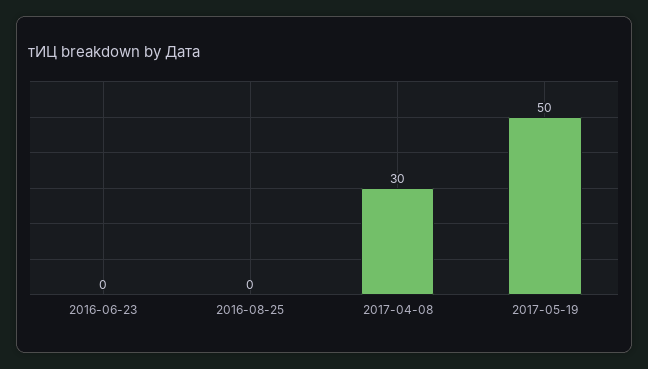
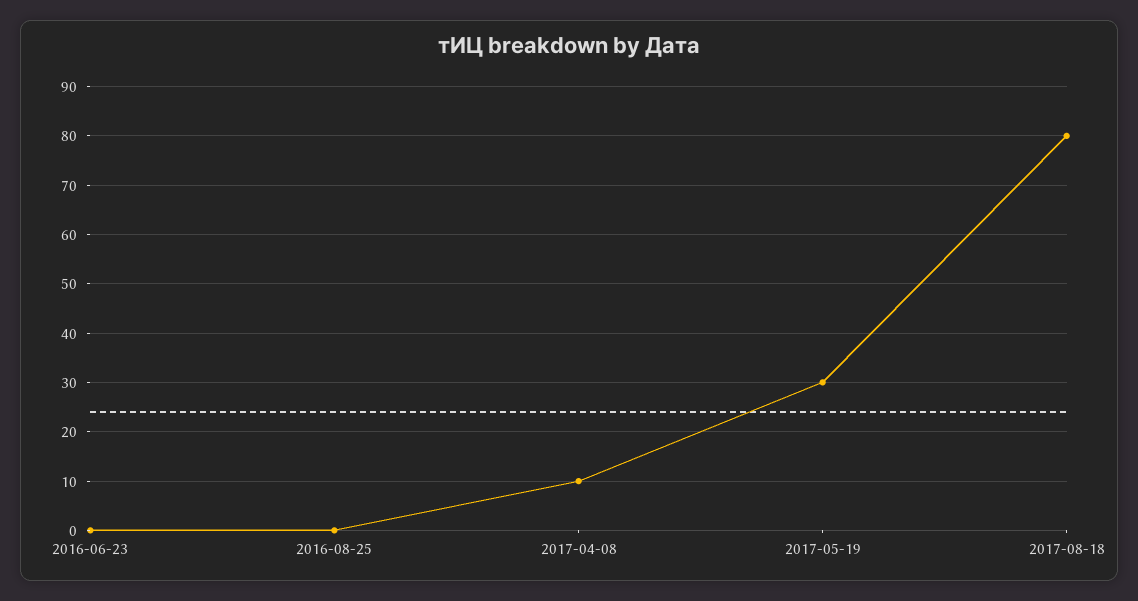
2017-04-08: 30 -> 10
2017-05-19: 50 -> 30
2017-08-18: none -> 80

